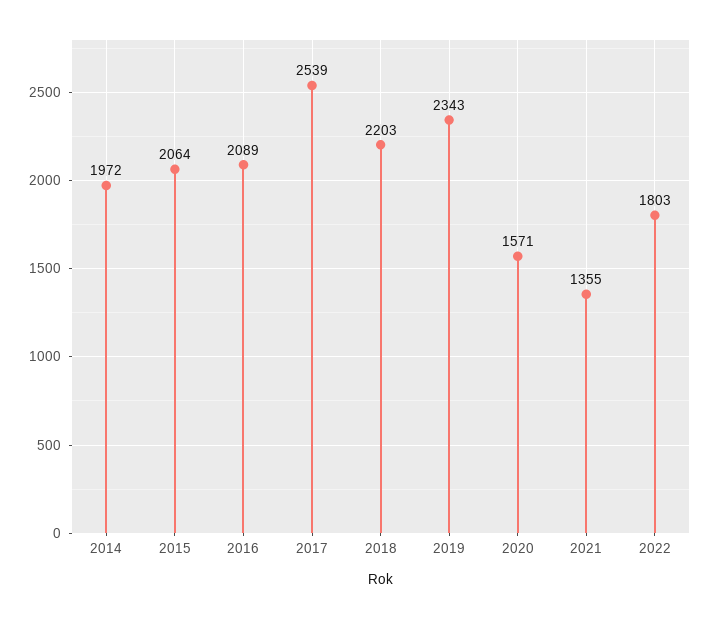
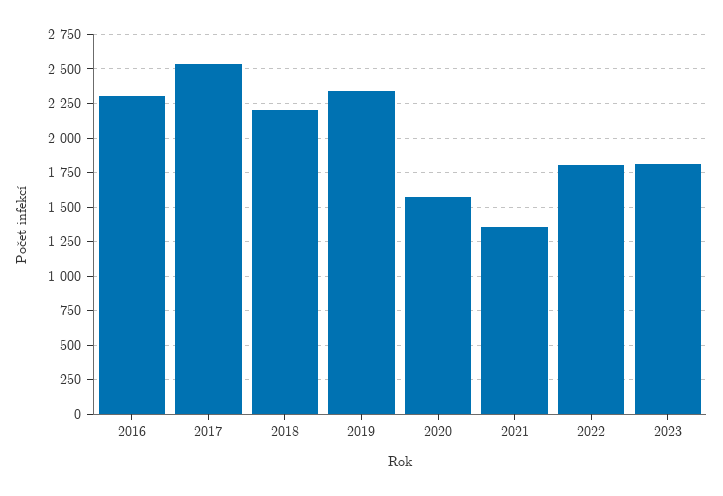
2014: 1972 -> none
2015: 2064 -> none
2016: 2089 -> 2300
2023: none -> 1800

